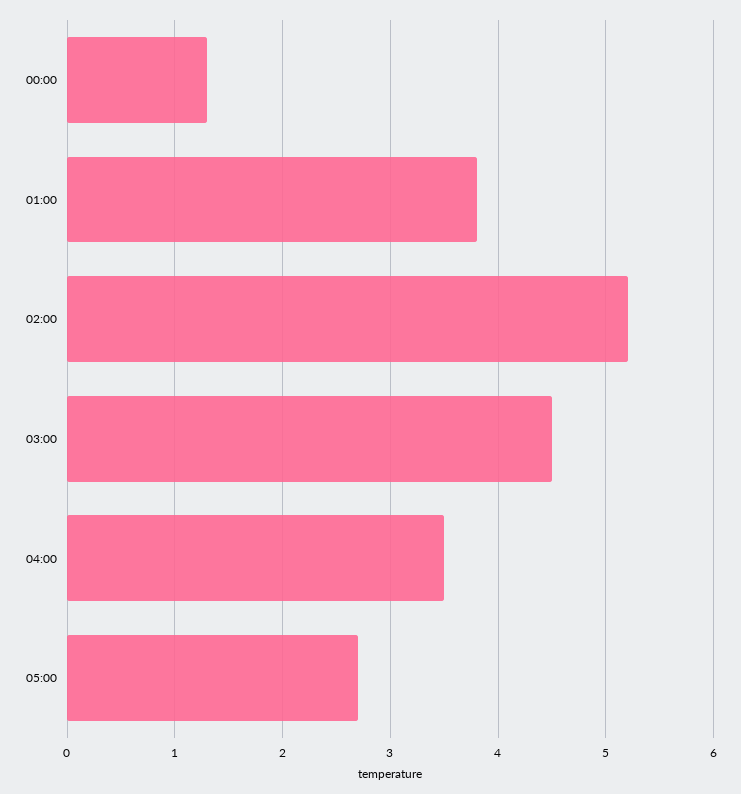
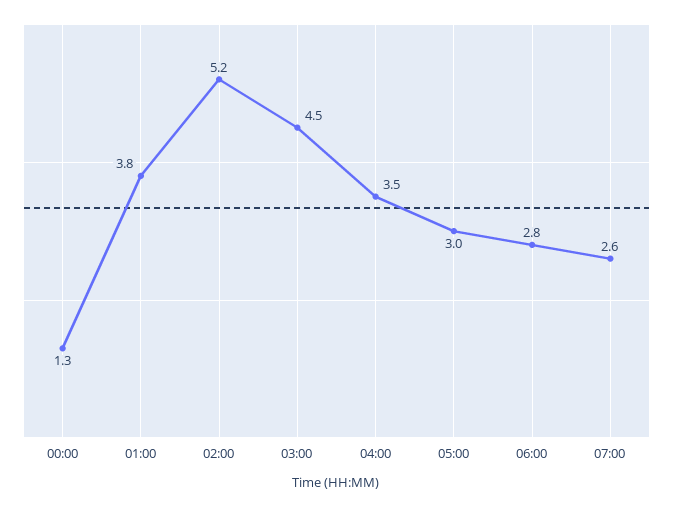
05:00: 2.7 -> 3
06:00: none -> 2.8
07:00: none -> 2.6

